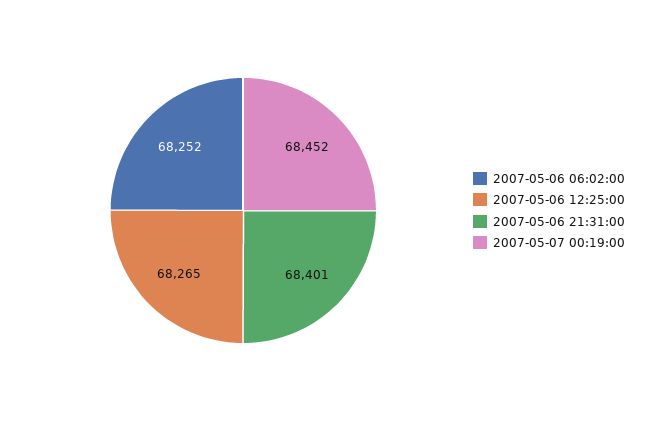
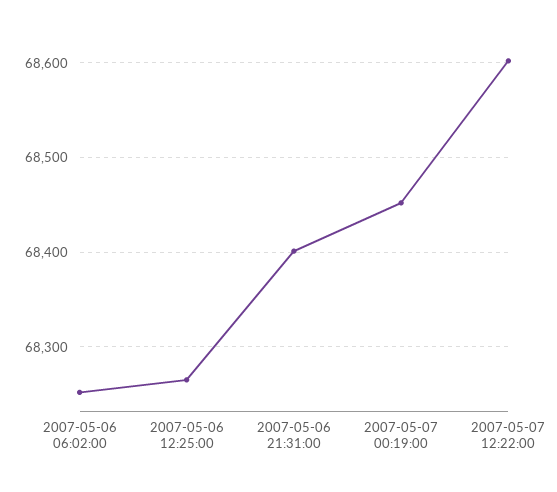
2007-05-07 12:22:00: none -> 68600

